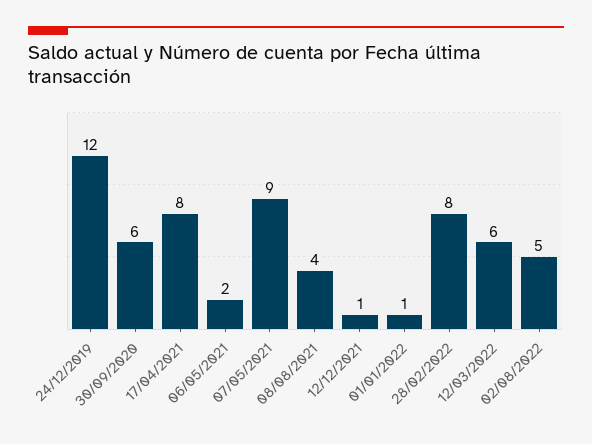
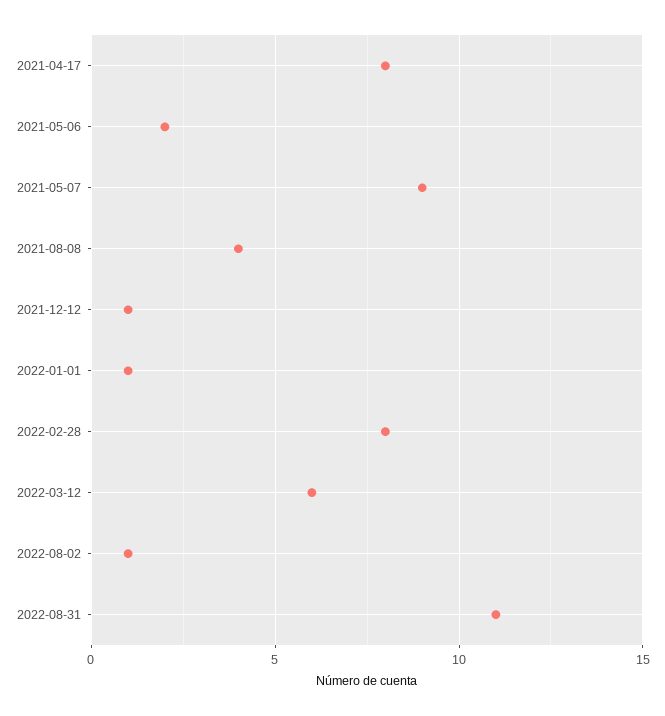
24/12/2019: 12 -> none
30/09/2020: 6 -> none
02/08/2022: 5 -> 1
2022-08-31: none -> 11

